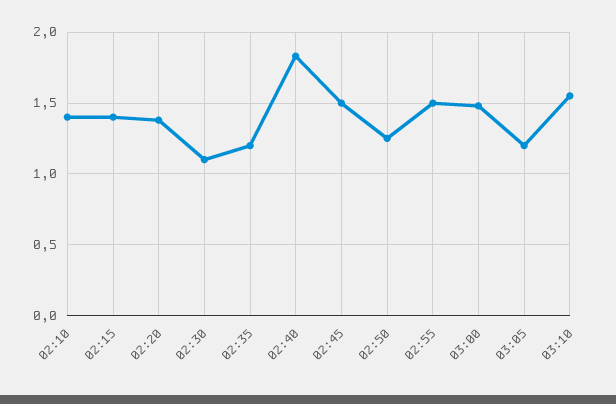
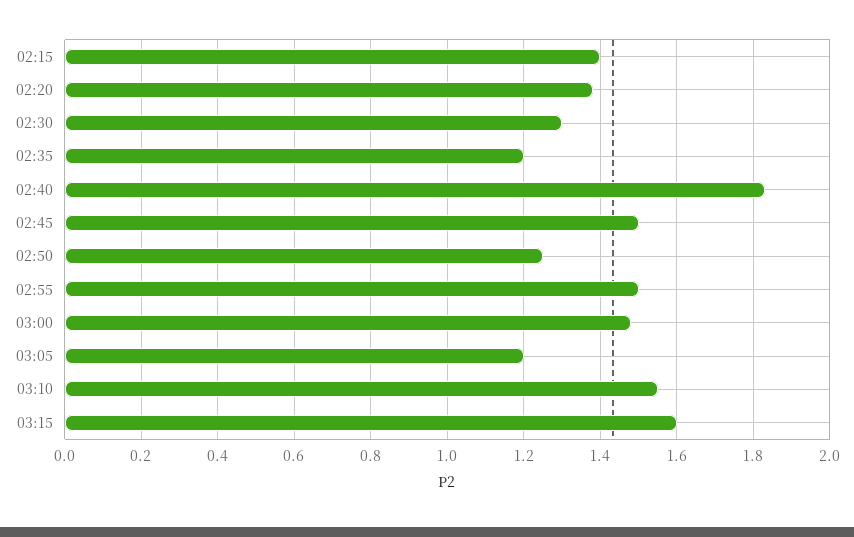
02:10: 1.4 -> none
02:30: 1.1 -> 1.3
03:15: none -> 1.6

